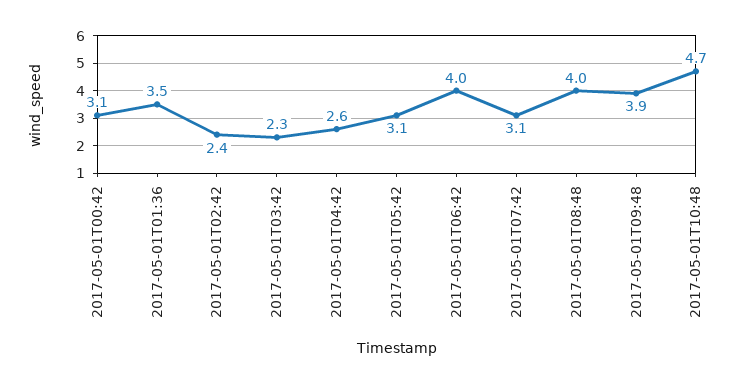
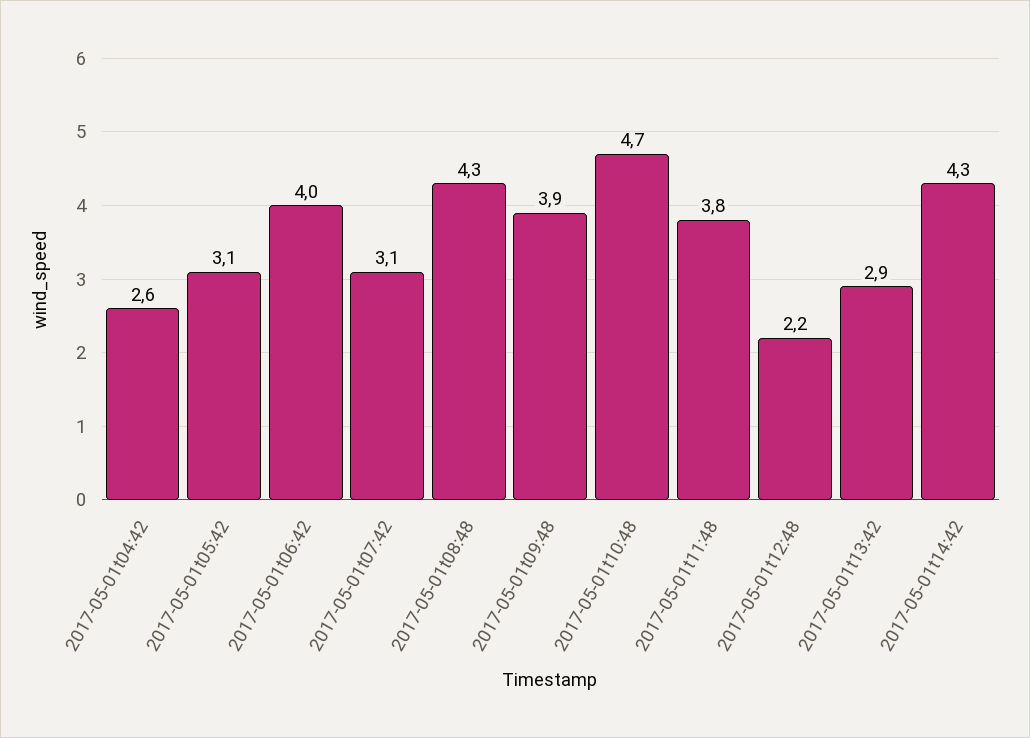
2017-05-01T00:42: 3.1 -> none
2017-05-01T01:36: 3.5 -> none
2017-05-01T02:42: 2.4 -> none
2017-05-01T03:42: 2.3 -> none
2017-05-01T08:48: 4 -> 4.3
2017-05-01t11:48: none -> 3.8
2017-05-01t12:48: none -> 2.2
2017-05-01t13:42: none -> 2.9
2017-05-01t14:42: none -> 4.3

